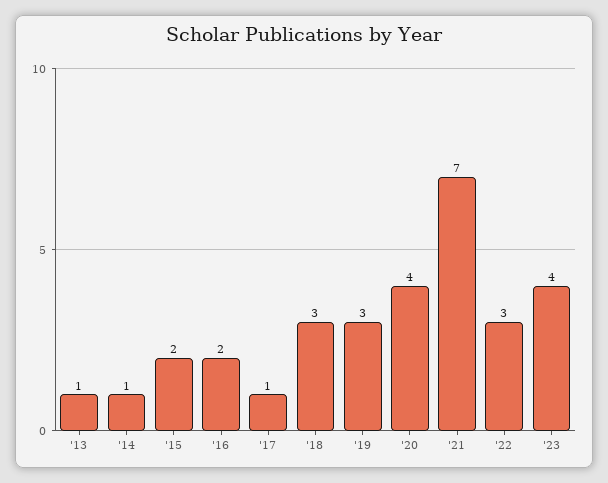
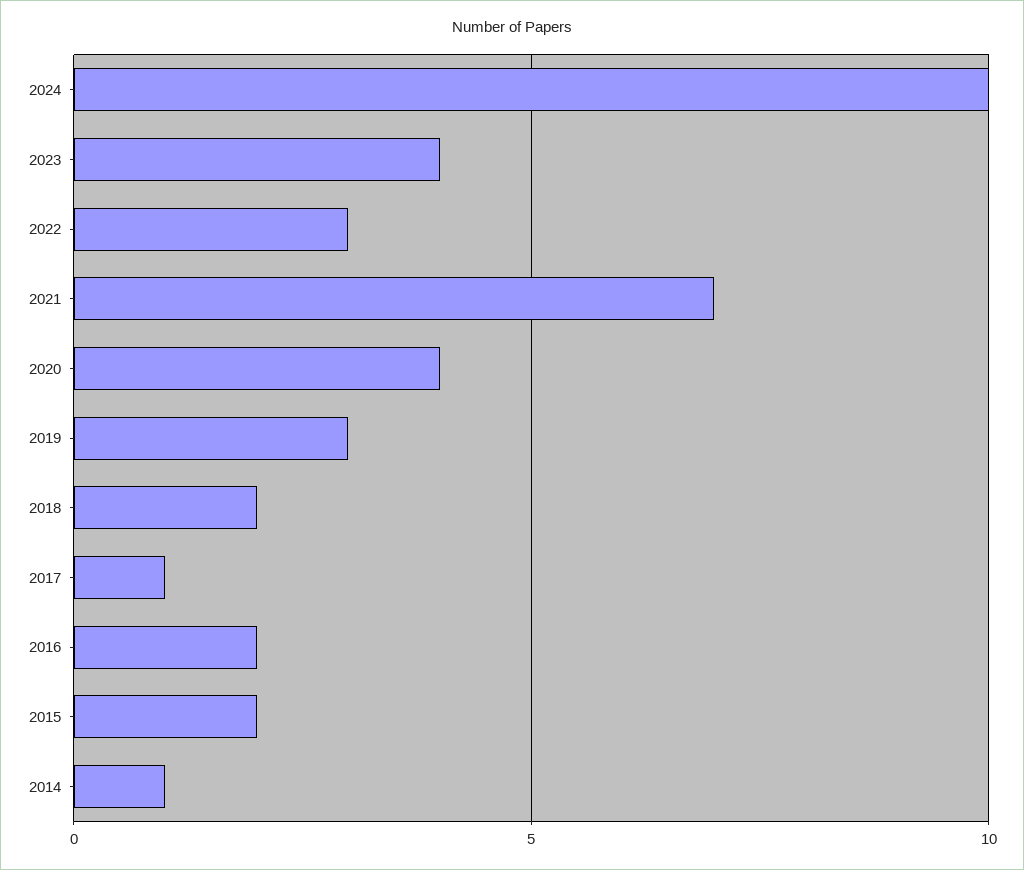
'13: 1 -> none
'18: 3 -> 2
2024: none -> 10

